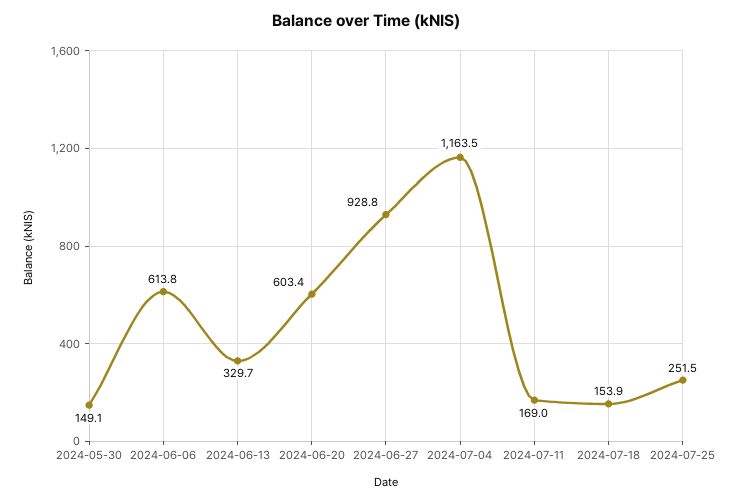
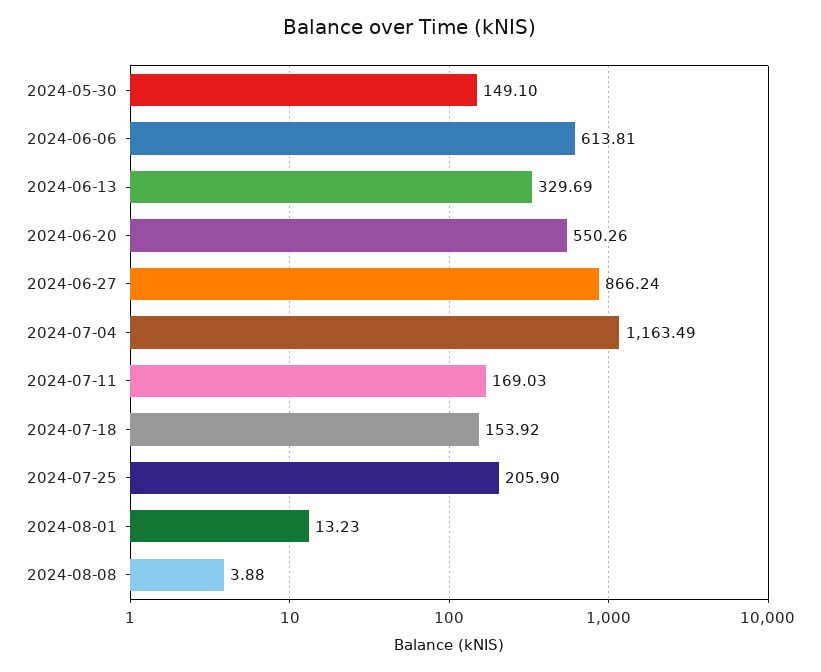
2024-06-20: 603.4 -> 550.26
2024-06-27: 928.8 -> 866.24
2024-07-25: 251.5 -> 205.9
2024-08-01: none -> 13.23
2024-08-08: none -> 3.88

